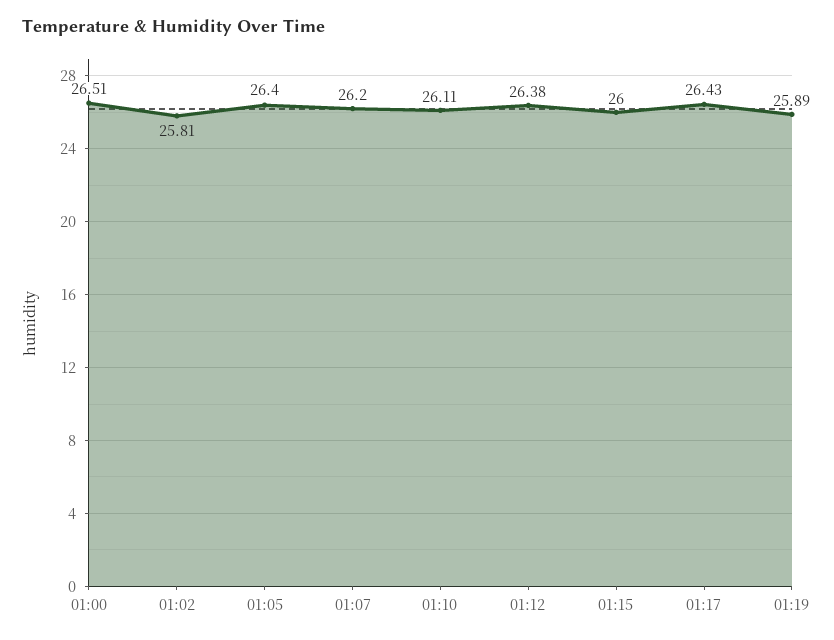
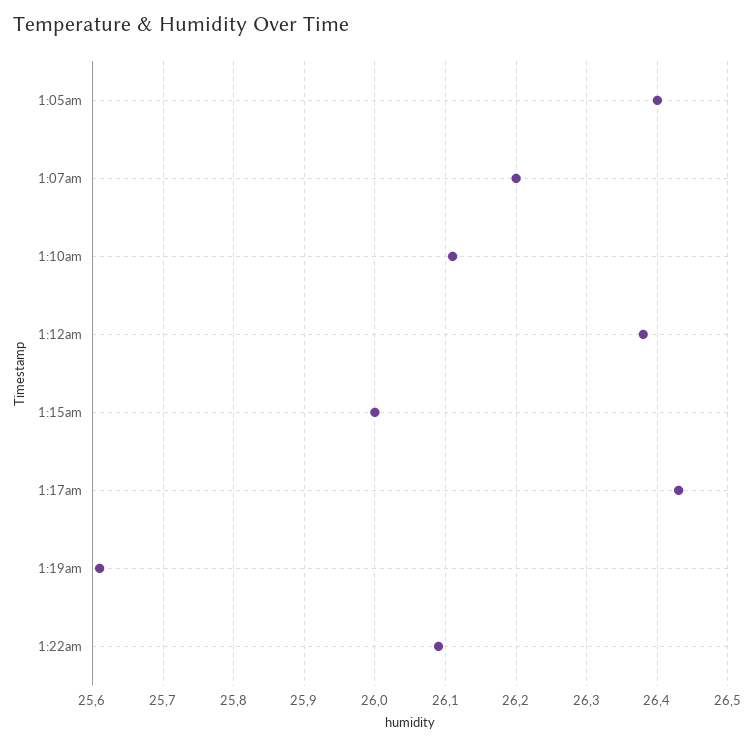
01:00: 26.51 -> none
01:02: 25.81 -> none
01:19: 25.89 -> 25.61
1:22am: none -> 26.09

